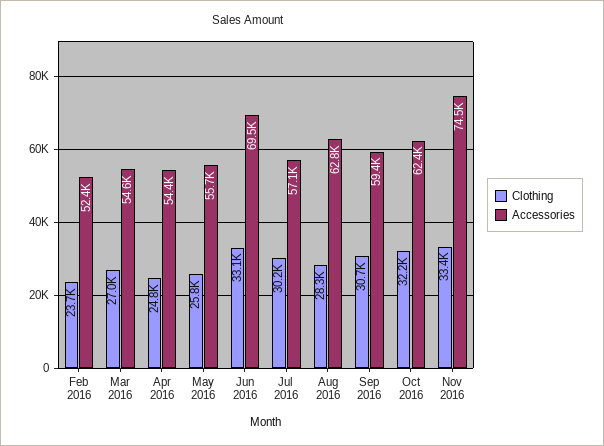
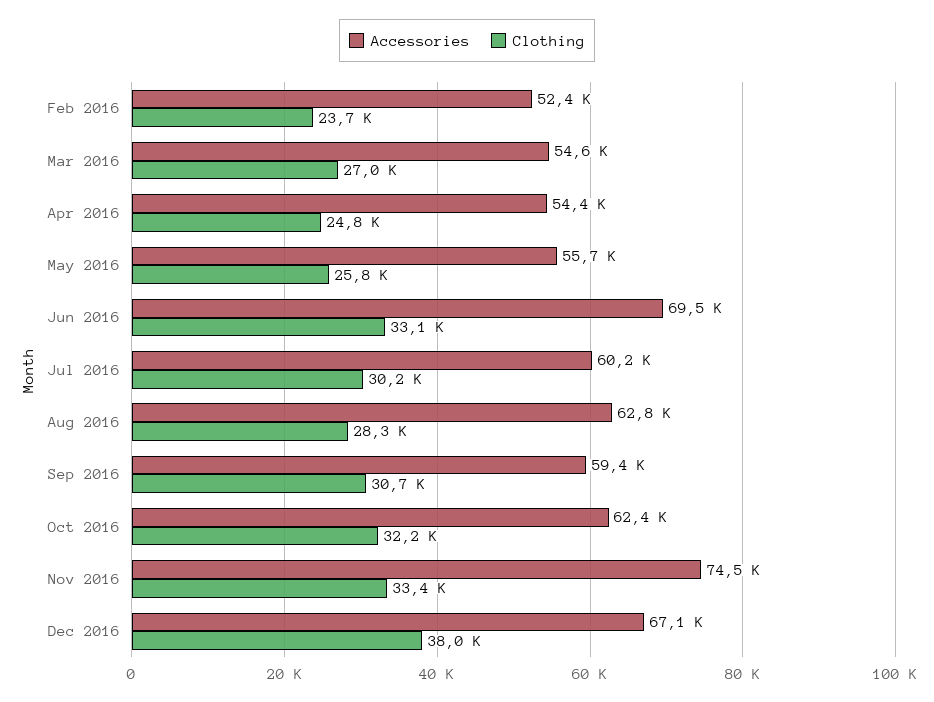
Accessories, Jul 2016: 57100 -> 60200
Accessories, Dec 2016: none -> 67100
Clothing, Dec 2016: none -> 38000

